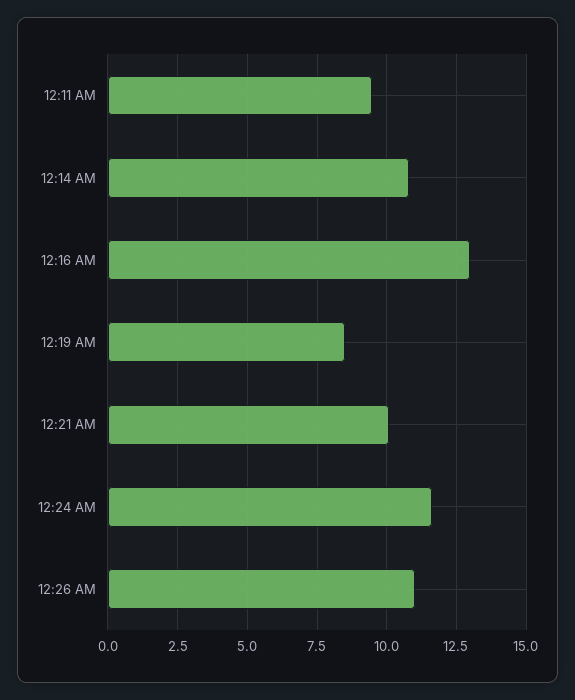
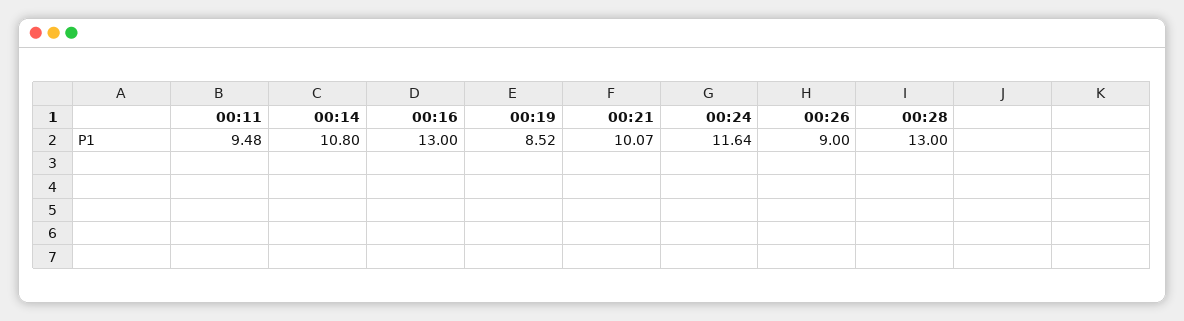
12:26 AM: 11 -> 9
00:28: none -> 13

